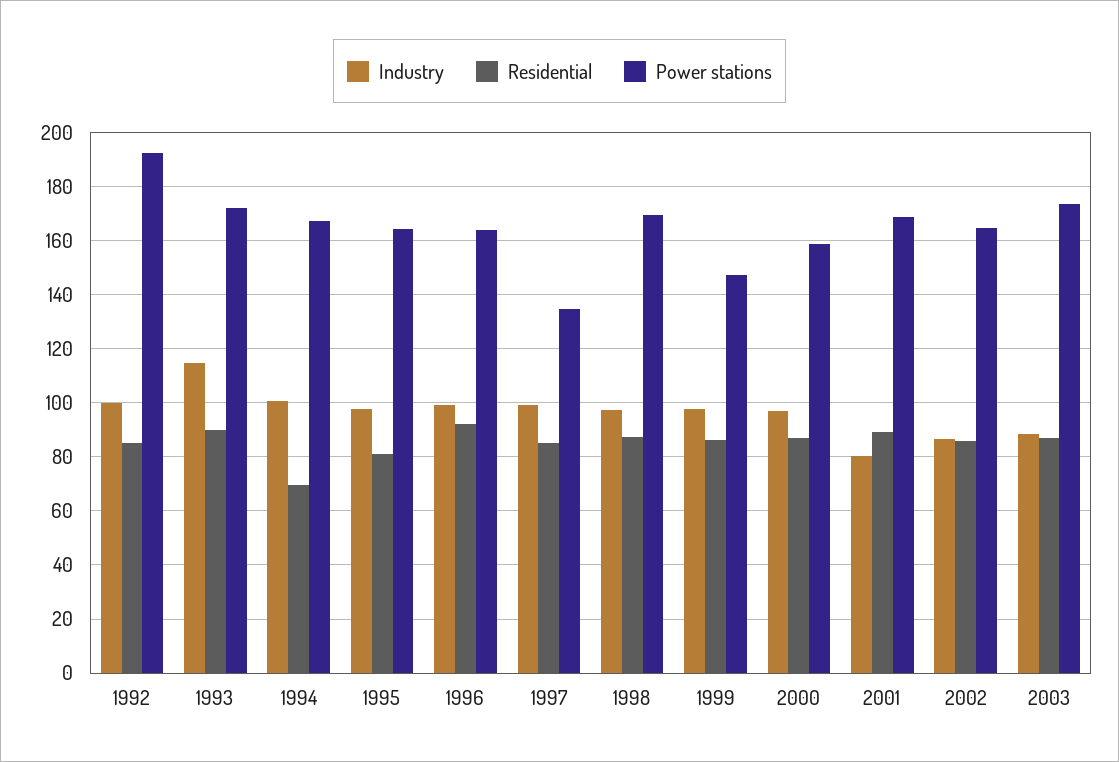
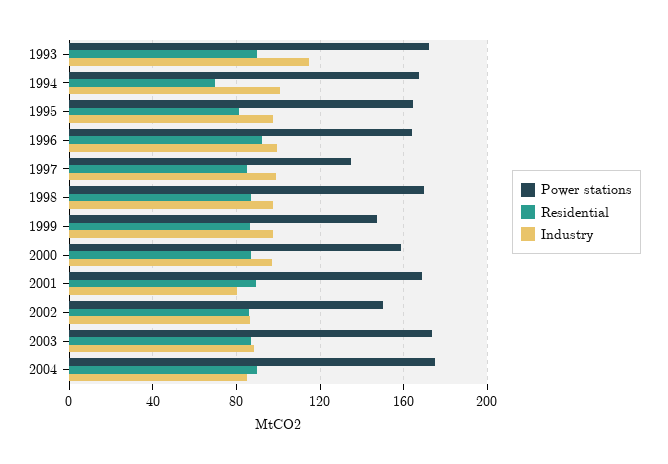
Industry, 1992: 100 -> none
Residential, 1992: 85 -> none
Power stations, 1992: 192.5 -> none
Power stations, 2002: 165 -> 150
Power stations, 2004: none -> 175
Residential, 2004: none -> 90
Industry, 2004: none -> 85

